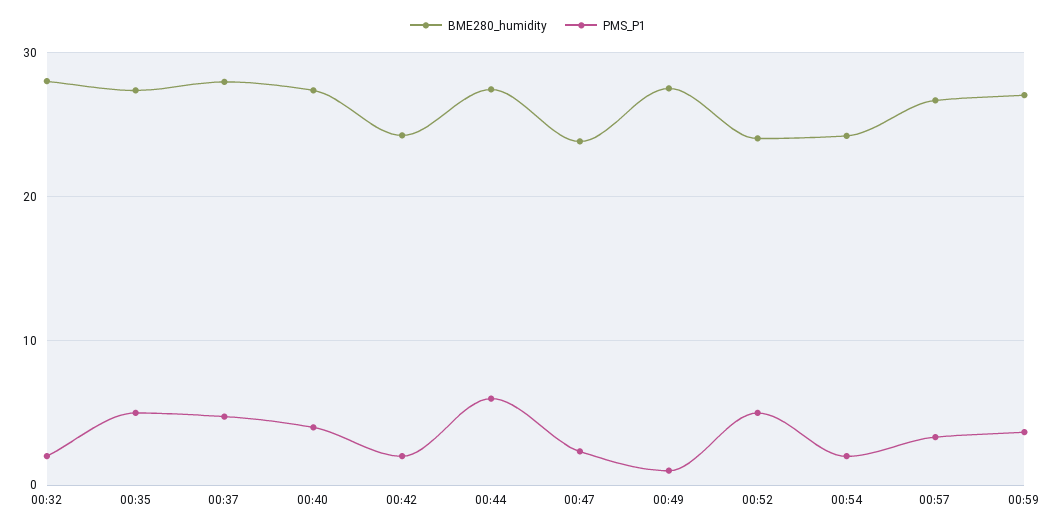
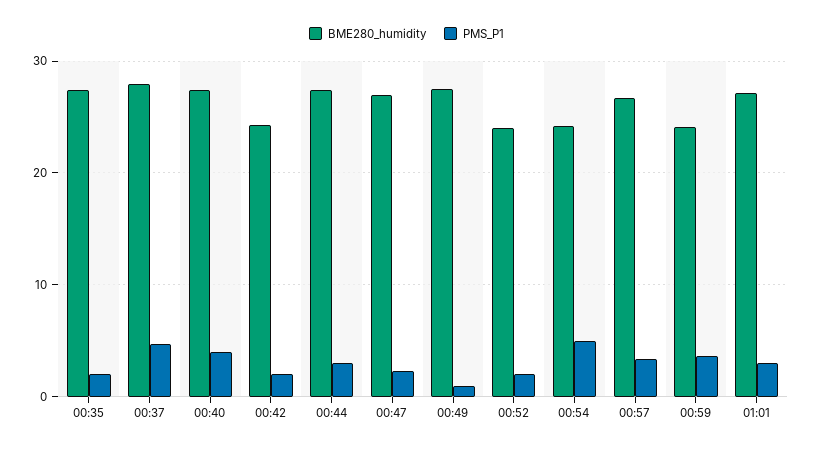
BME280_humidity, 00:32: 28 -> none
PMS_P1, 00:32: 2 -> none
PMS_P1, 00:35: 5 -> 2
PMS_P1, 00:44: 6 -> 3
BME280_humidity, 00:47: 24 -> 27
PMS_P1, 00:52: 5 -> 2
PMS_P1, 00:54: 2 -> 5
BME280_humidity, 00:59: 27 -> 24
BME280_humidity, 01:01: none -> 27
PMS_P1, 01:01: none -> 3

